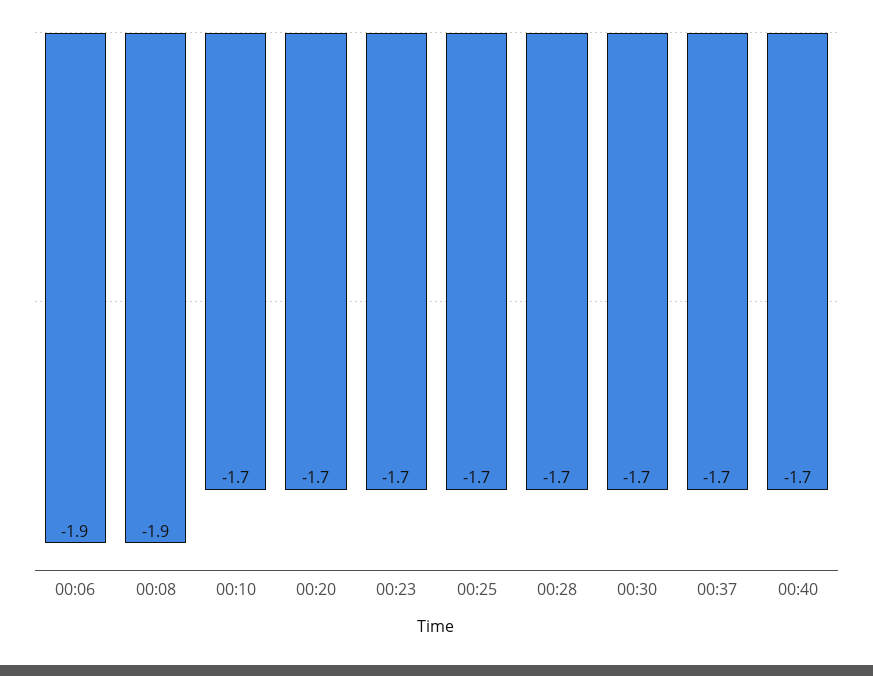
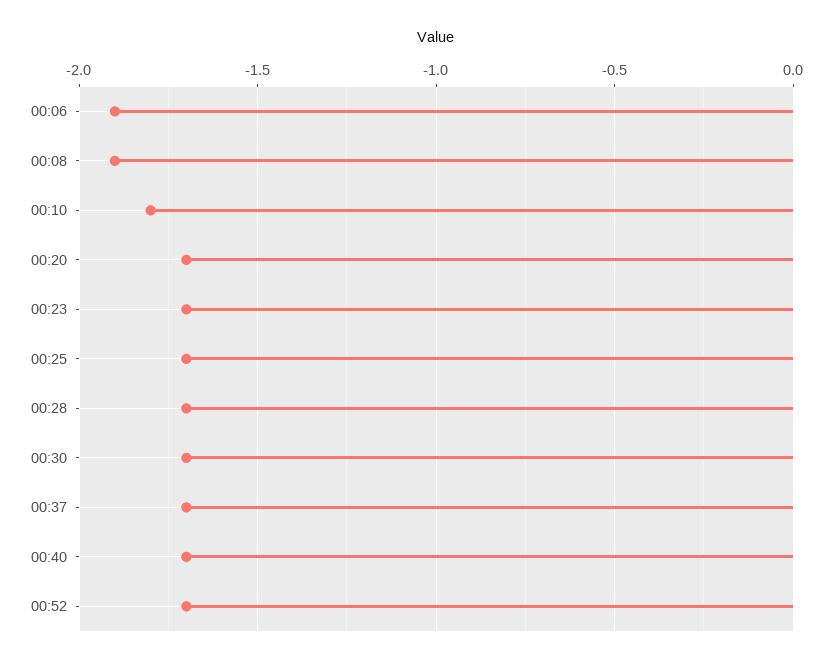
00:10: -1.7 -> -1.8
00:52: none -> -1.7

